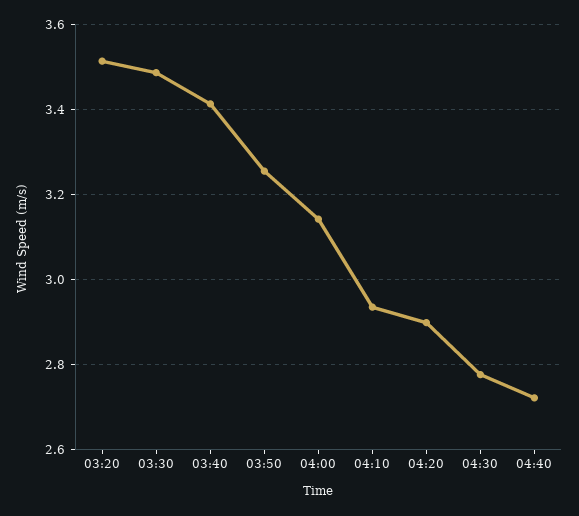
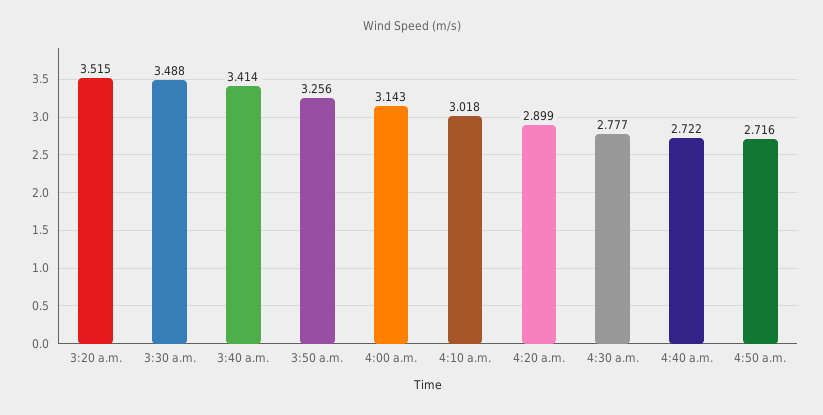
04:10: 2.94 -> 3.018
4:50 a.m.: none -> 2.716

